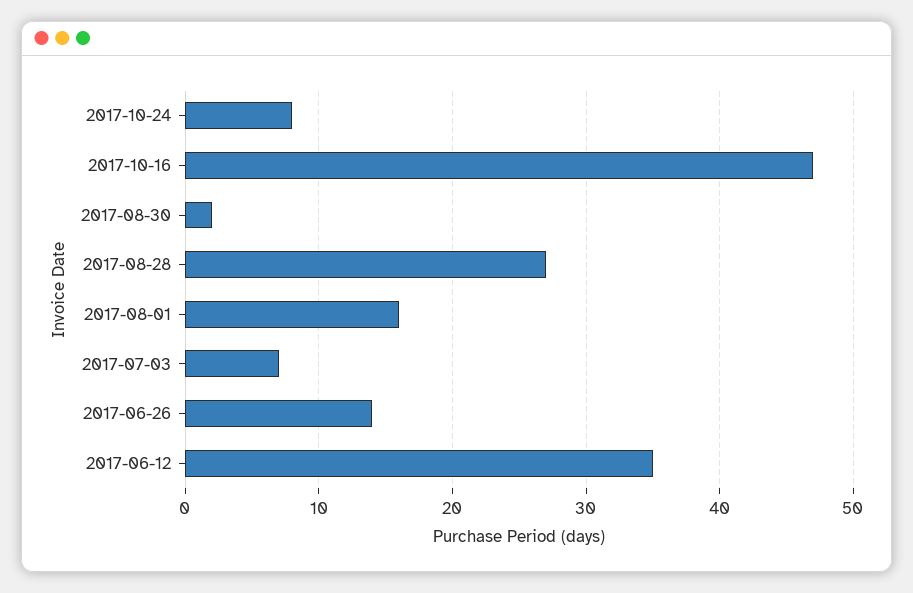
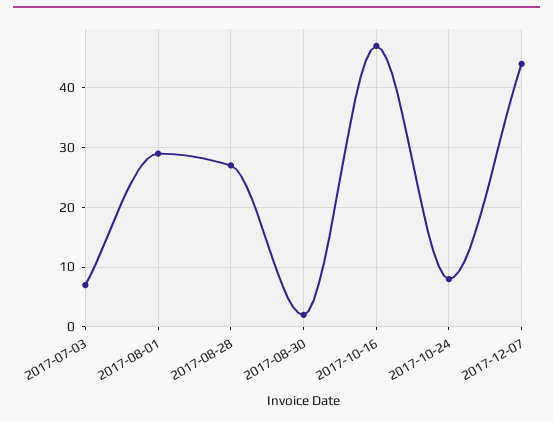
2017-08-01: 16 -> 30
2017-06-26: 14 -> none
2017-06-12: 35 -> none
2017-12-07: none -> 45

